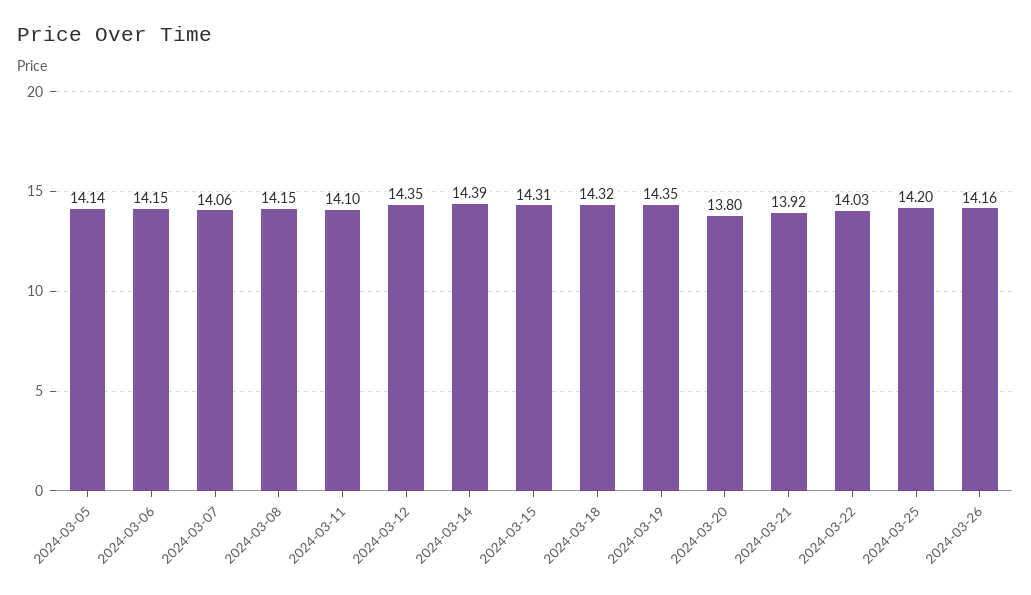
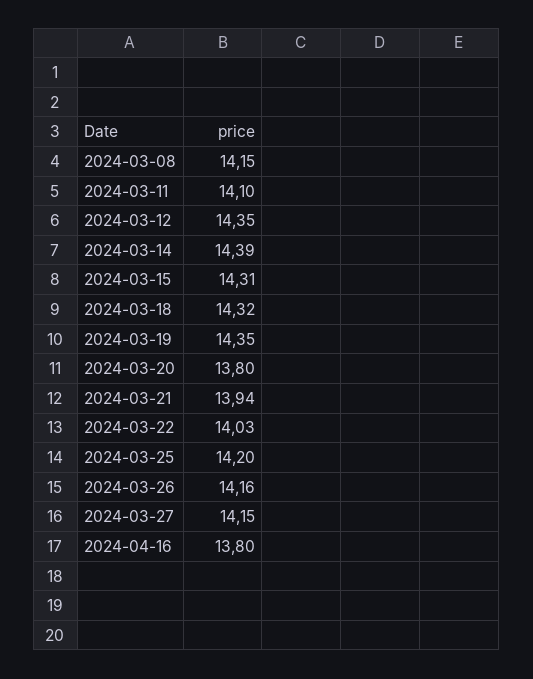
2024-03-05: 14.14 -> none
2024-03-06: 14.15 -> none
2024-03-07: 14.06 -> none
2024-03-21: 13.92 -> 13.94
2024-03-27: none -> 14.15
2024-04-16: none -> 13.8

